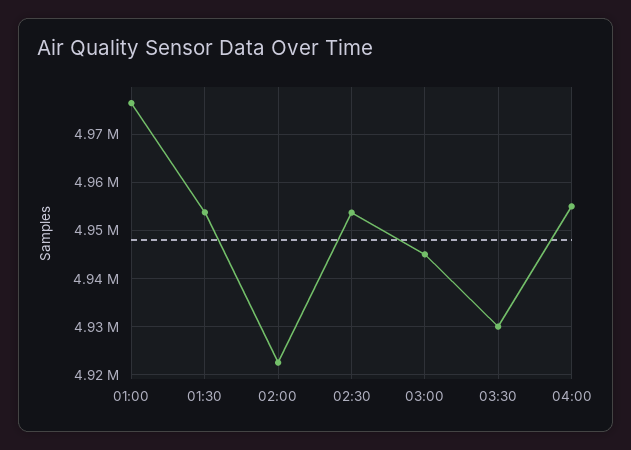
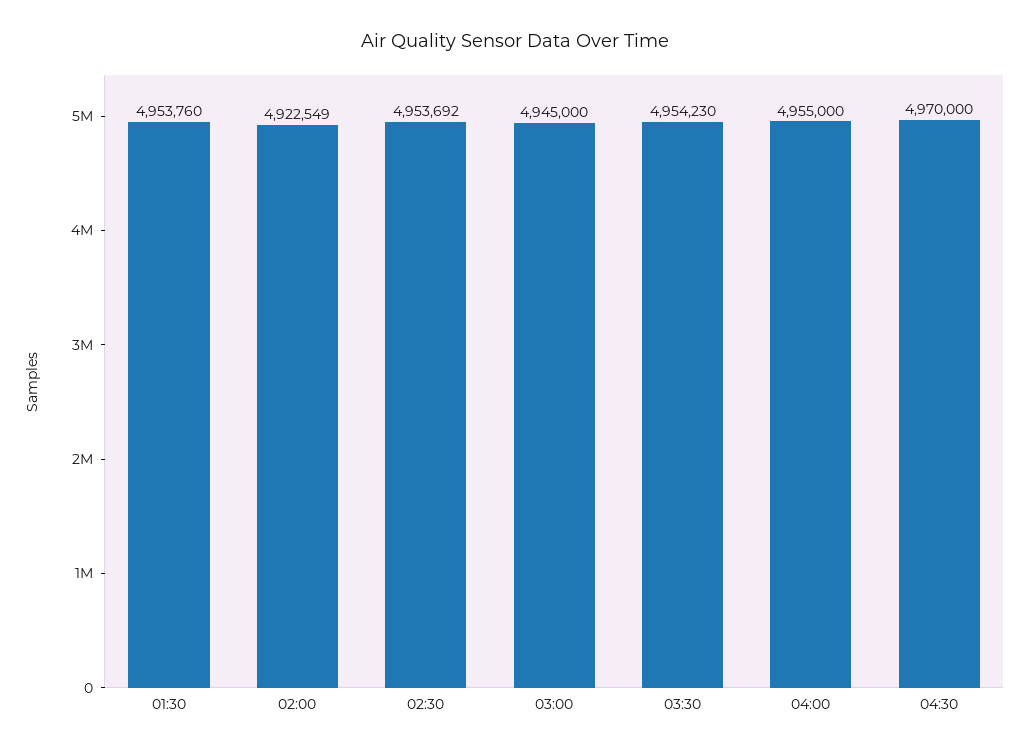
01:00: 4976000 -> none
03:30: 4930000 -> 4954230
04:30: none -> 4970000

